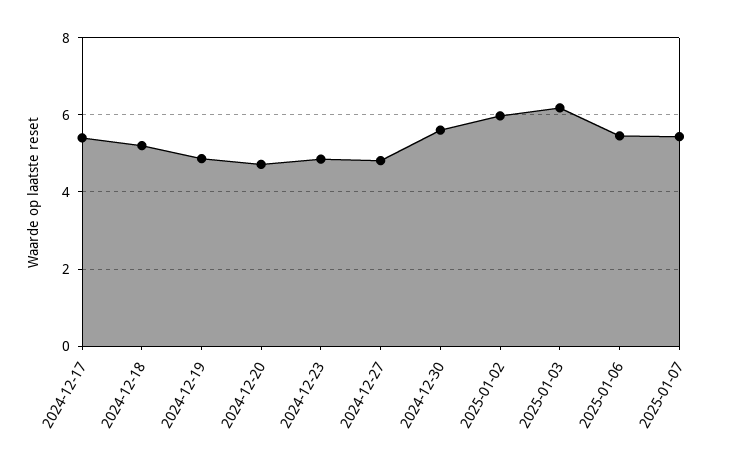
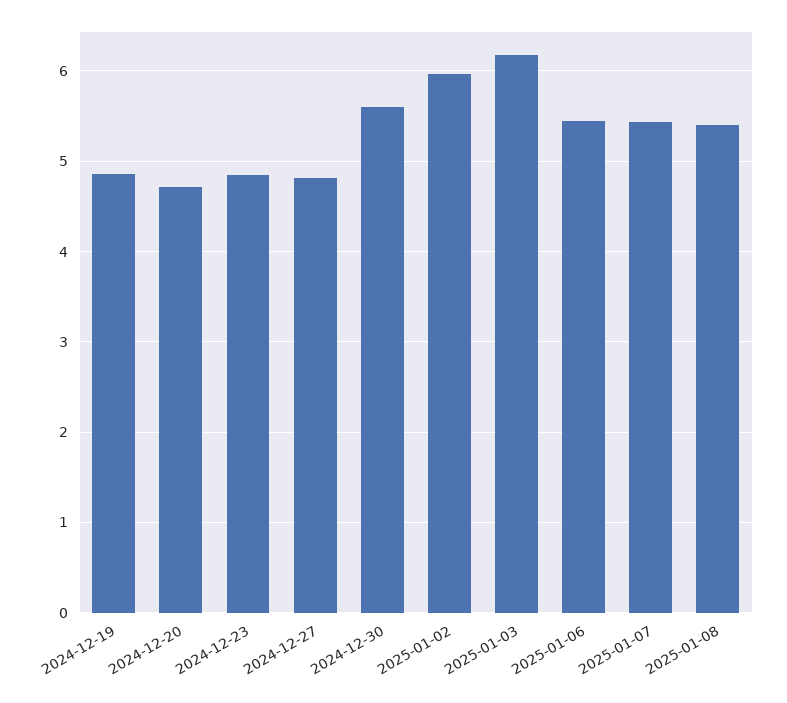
2024-12-17: 5.4 -> none
2024-12-18: 5.2 -> none
2025-01-08: none -> 5.4

